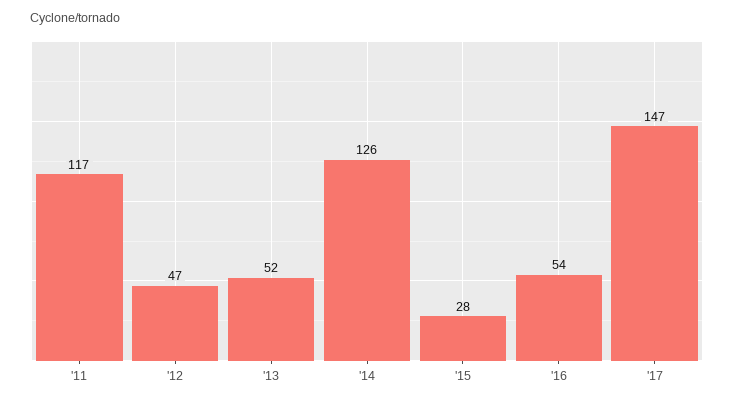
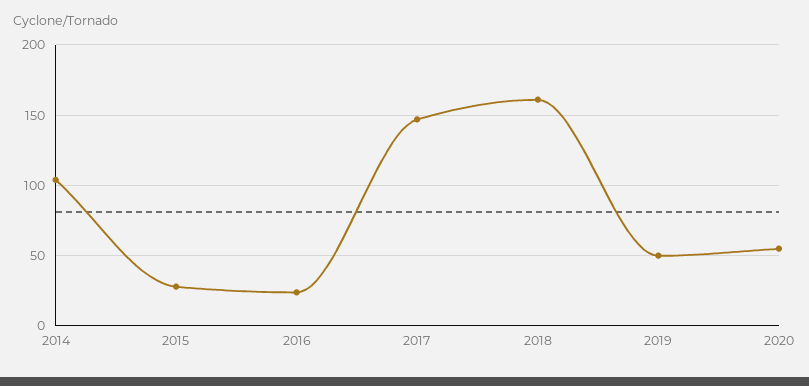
'11: 117 -> none
'12: 47 -> none
'13: 52 -> none
'14: 126 -> 105
'16: 54 -> 25
2018: none -> 160
2019: none -> 50
2020: none -> 55

